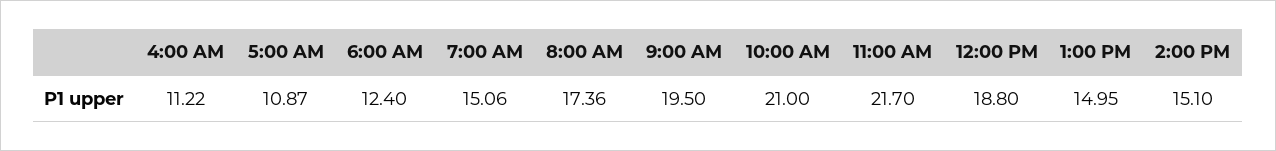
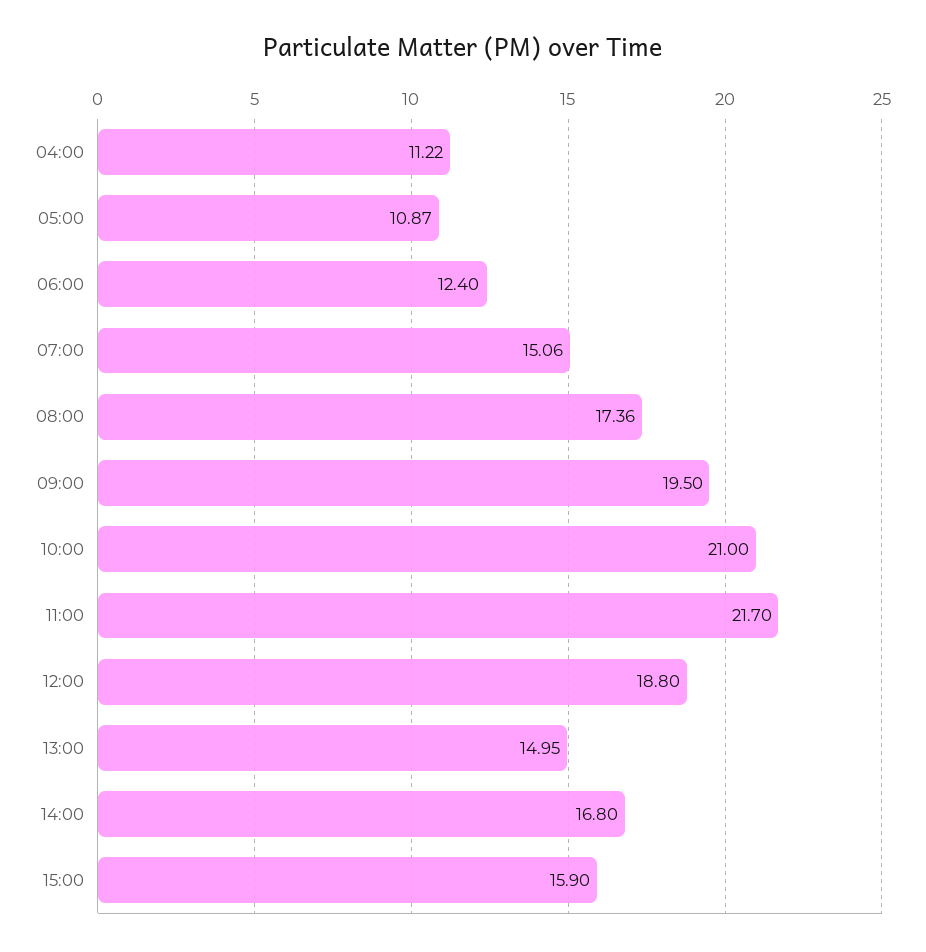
2:00 PM: 15.1 -> 16.8
15:00: none -> 15.9

